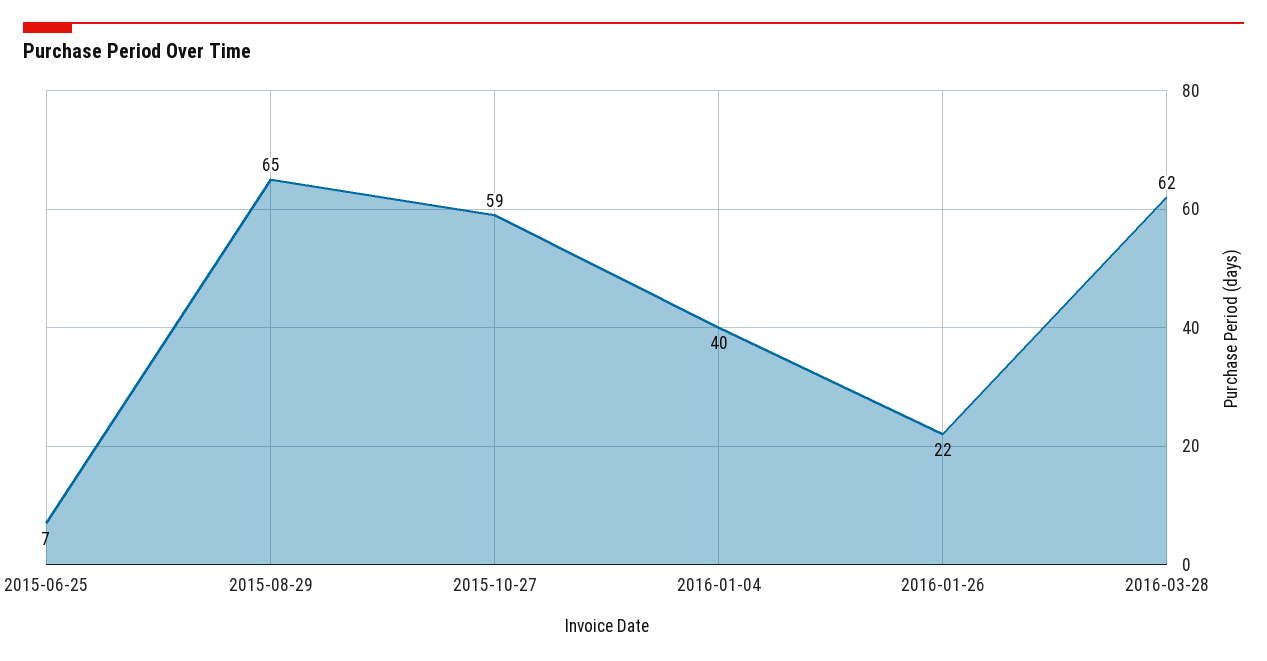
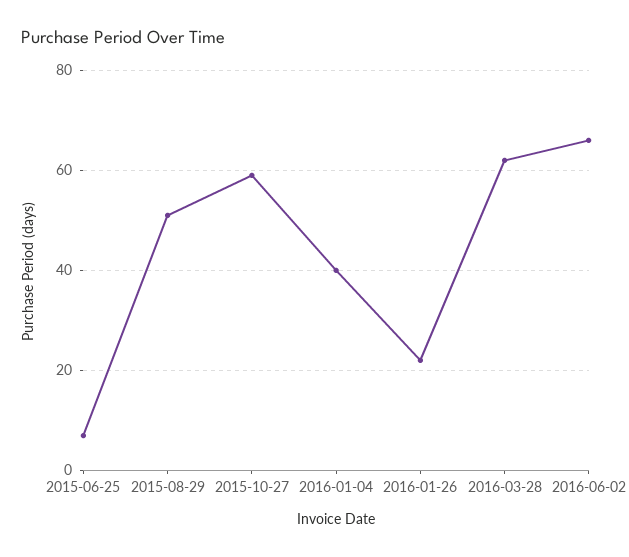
2015-08-29: 65 -> 50
2016-06-02: none -> 65

